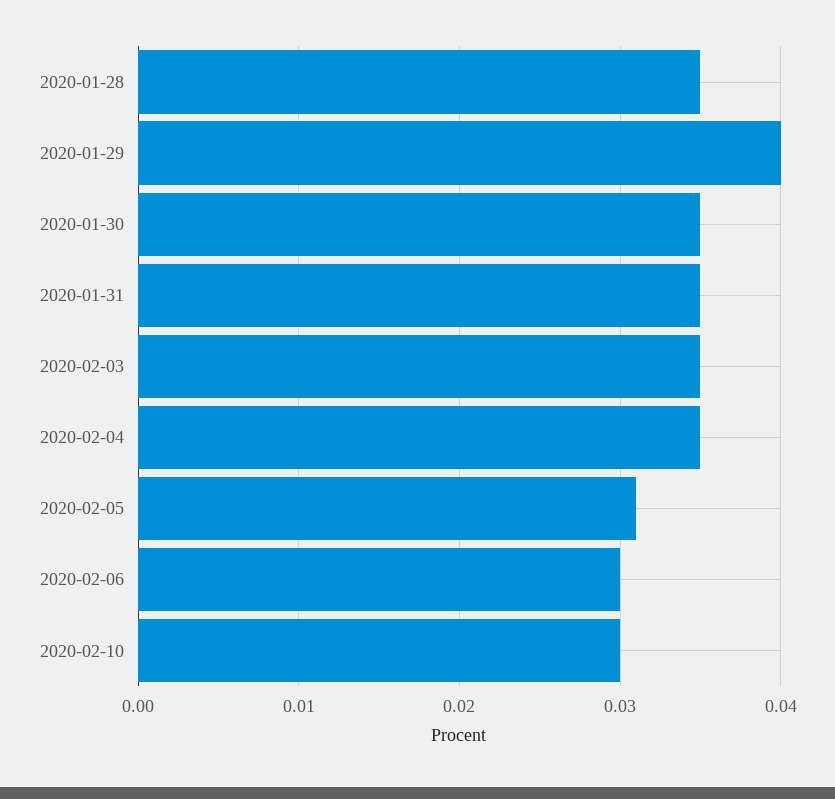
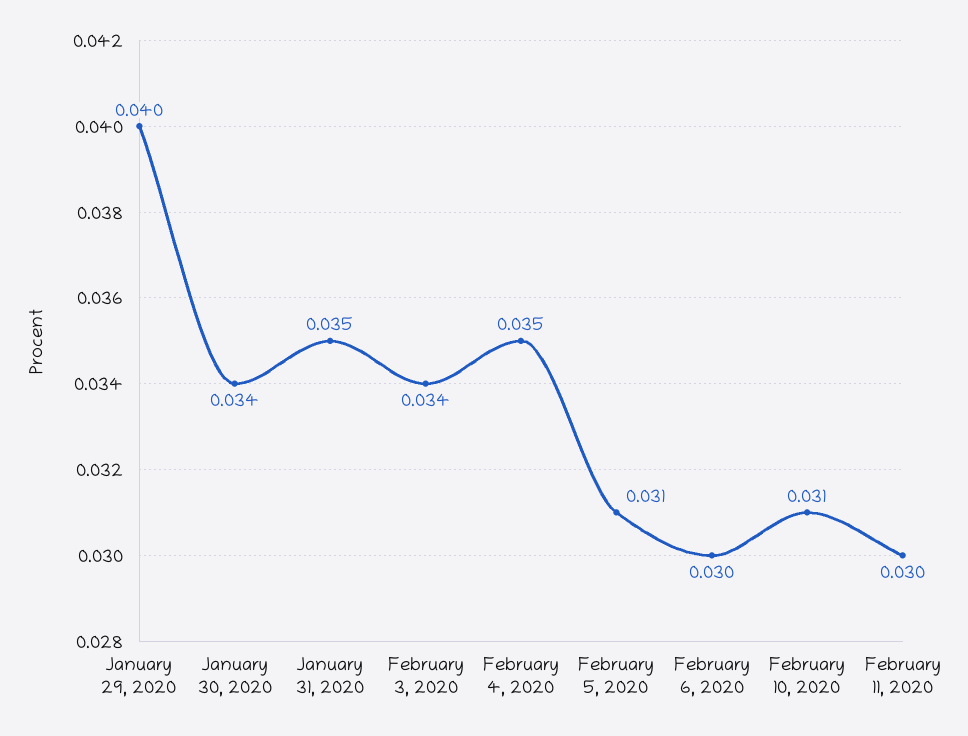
2020-01-28: 0.035 -> none
2020-01-30: 0.035 -> 0.034
2020-02-03: 0.035 -> 0.034
2020-02-10: 0.03 -> 0.031
February 11, 2020: none -> 0.03

